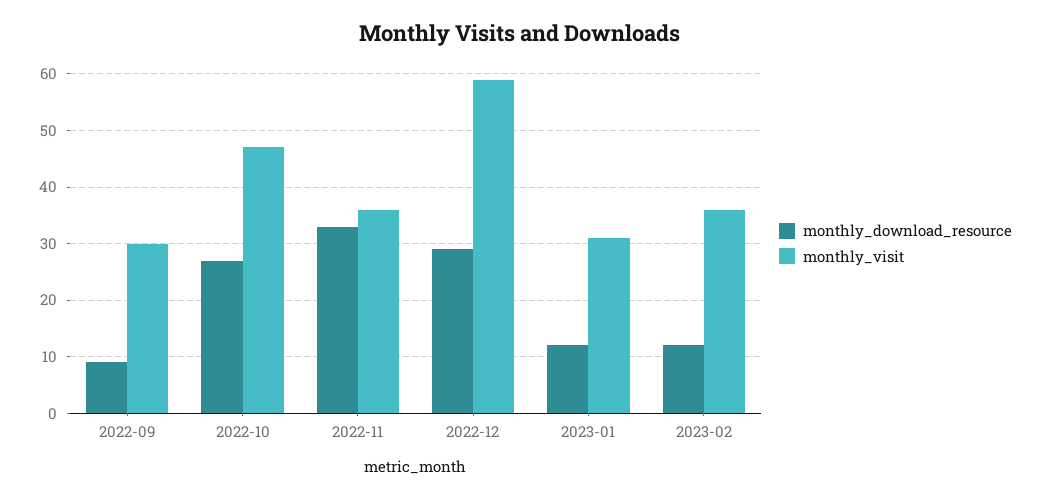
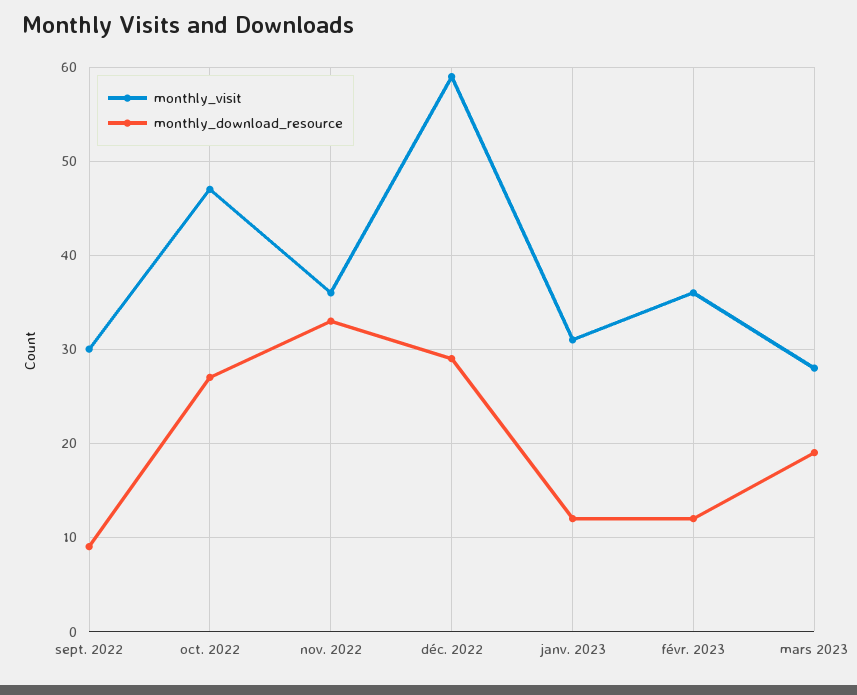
monthly_visit, mars 2023: none -> 28
monthly_download_resource, mars 2023: none -> 19

